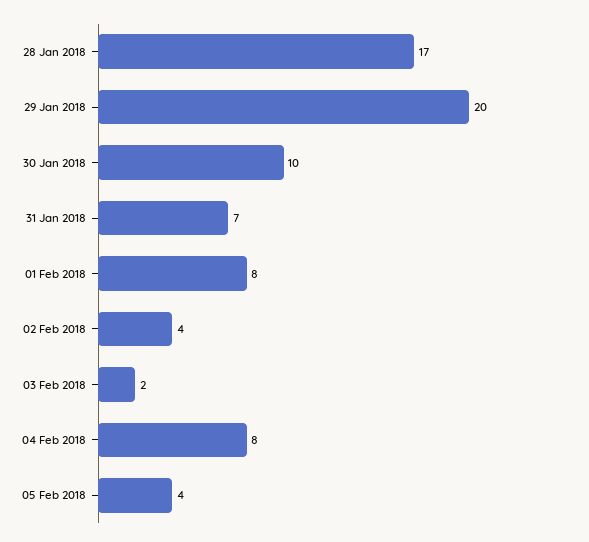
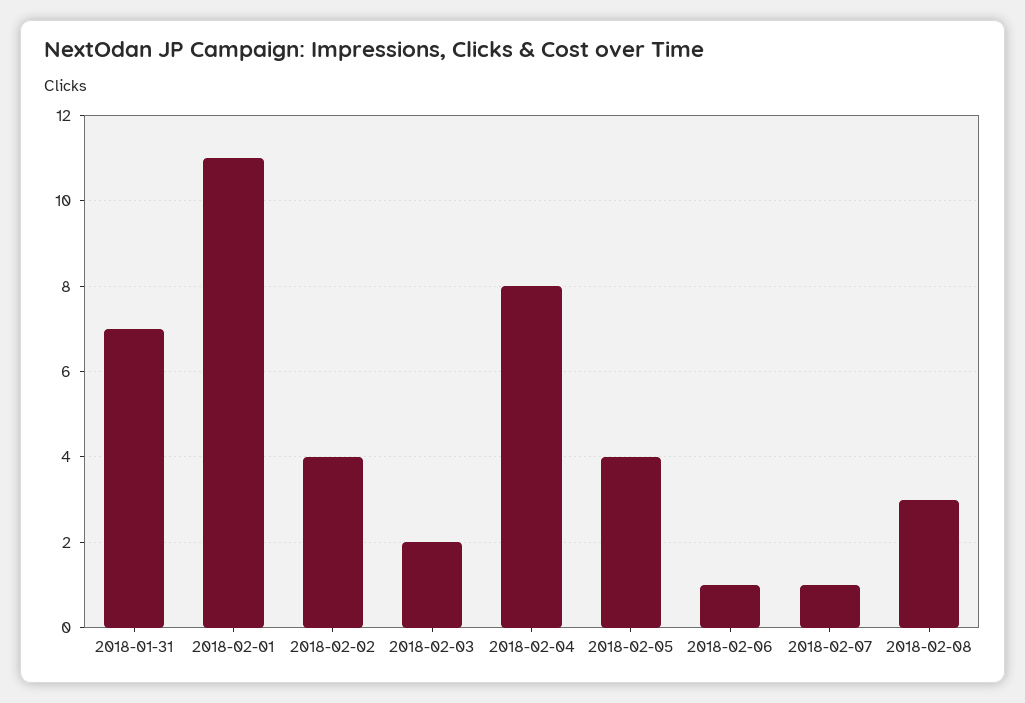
28 Jan 2018: 17 -> none
29 Jan 2018: 20 -> none
30 Jan 2018: 10 -> none
01 Feb 2018: 8 -> 11
2018-02-06: none -> 1
2018-02-07: none -> 1
2018-02-08: none -> 3

